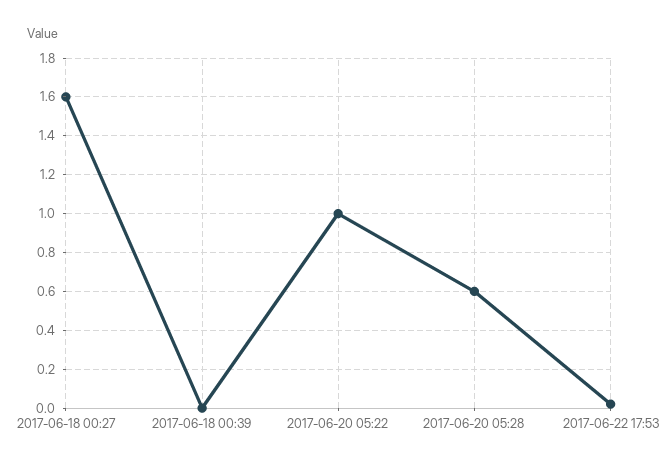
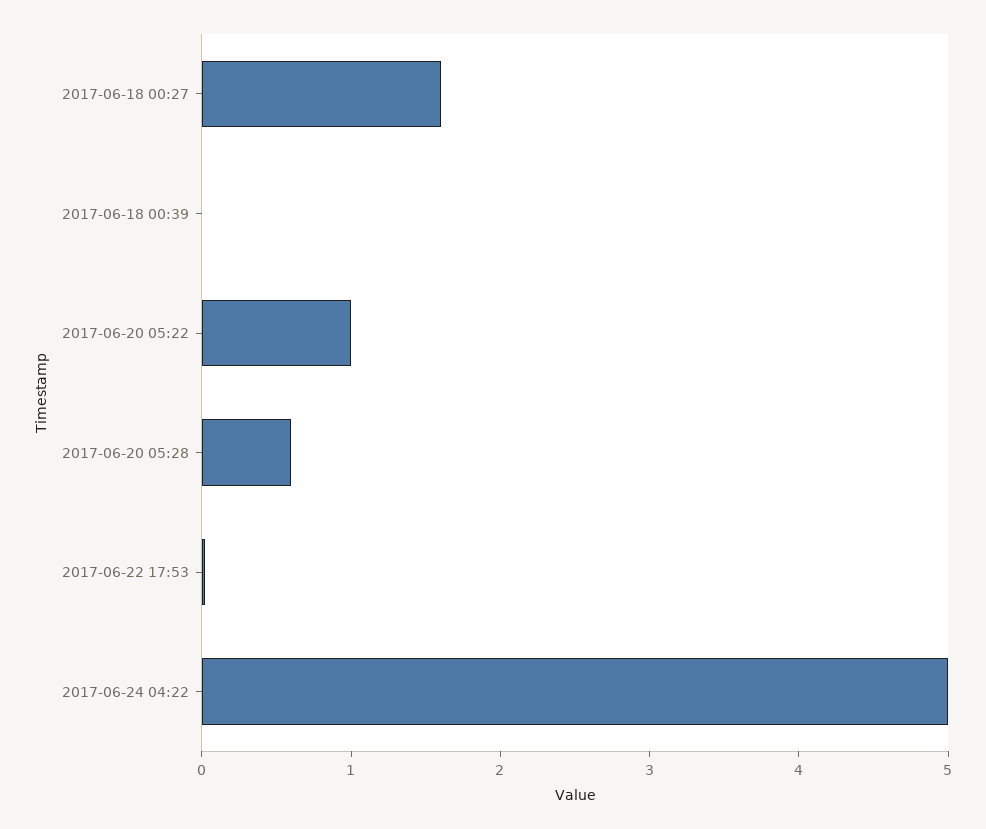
2017-06-24 04:22: none -> 5

